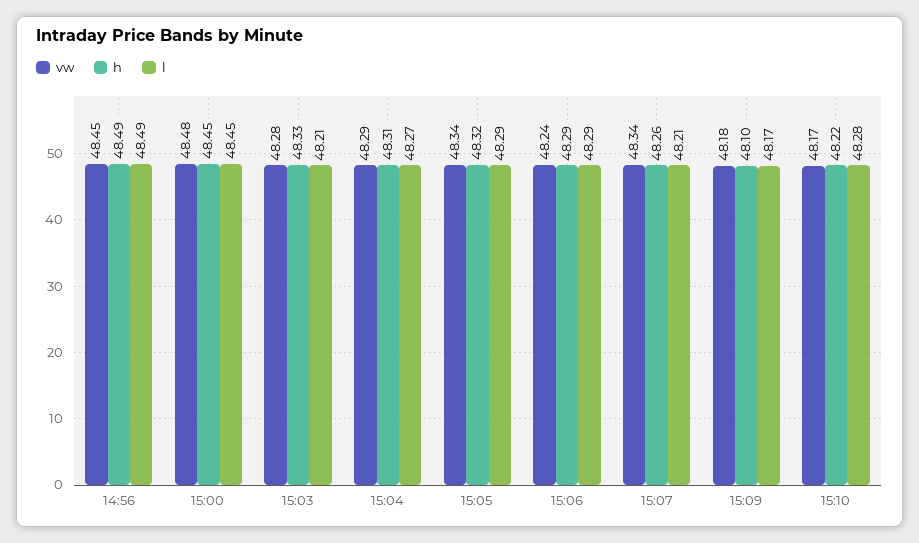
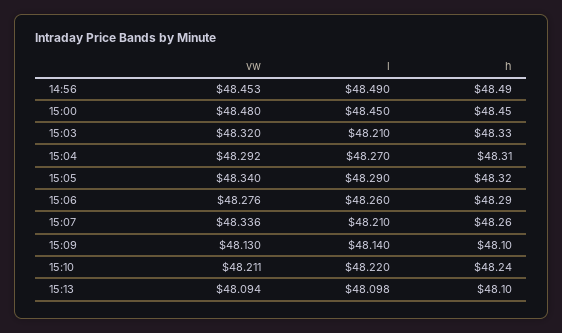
vw, 15:03: 48.28 -> 48.32
vw, 15:06: 48.24 -> 48.276
l, 15:06: 48.29 -> 48.26
vw, 15:09: 48.18 -> 48.13
l, 15:09: 48.17 -> 48.14
vw, 15:10: 48.17 -> 48.211
h, 15:10: 48.22 -> 48.24
l, 15:10: 48.28 -> 48.22
vw, 15:13: none -> 48.094
l, 15:13: none -> 48.098
h, 15:13: none -> 48.1

